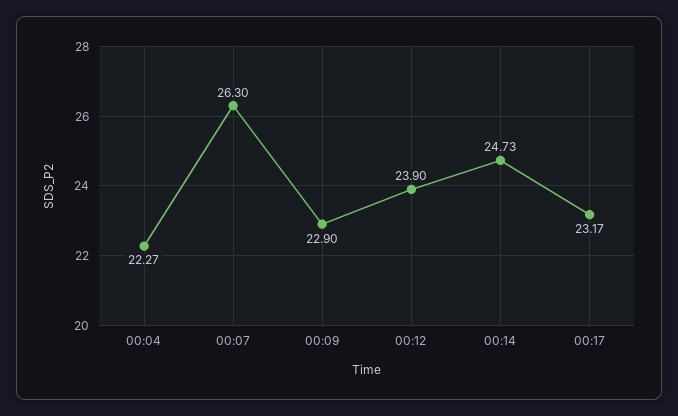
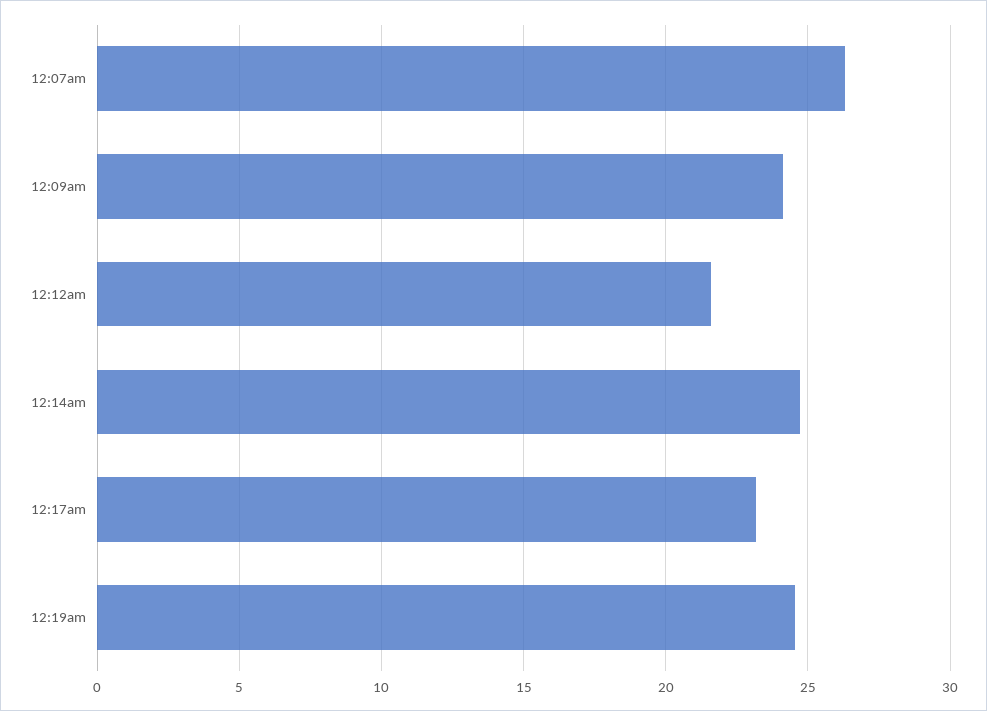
00:04: 22.27 -> none
00:09: 22.9 -> 24
00:12: 23.9 -> 21.5
12:19am: none -> 24.5

